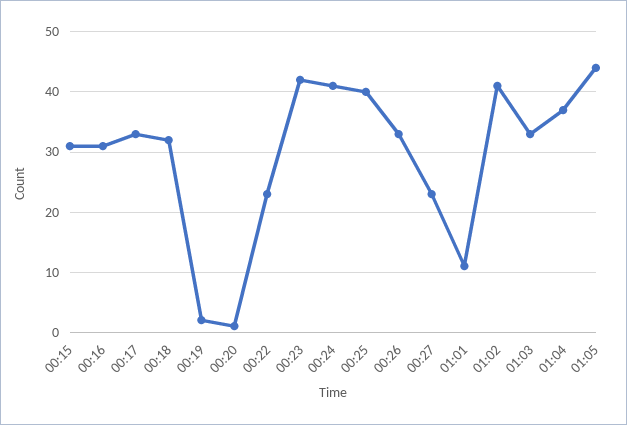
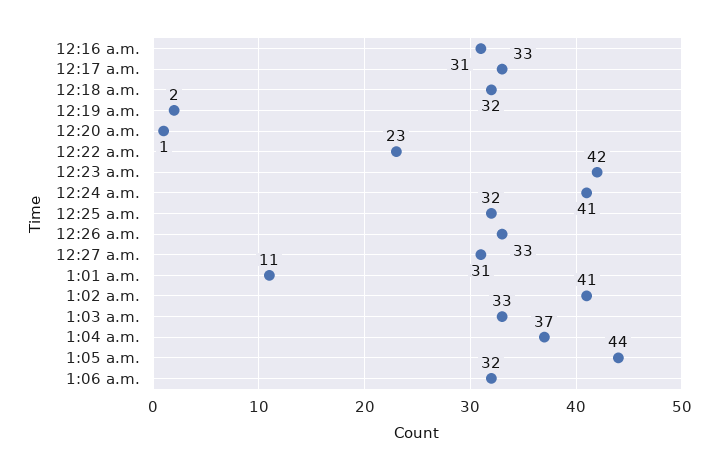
00:15: 31 -> none
00:25: 40 -> 32
00:27: 23 -> 31
1:06 a.m.: none -> 32

